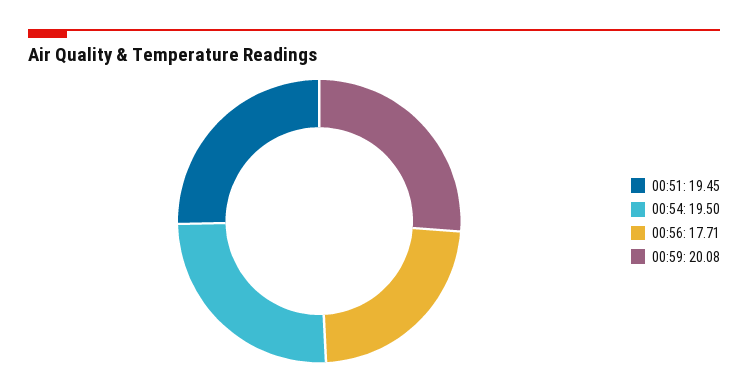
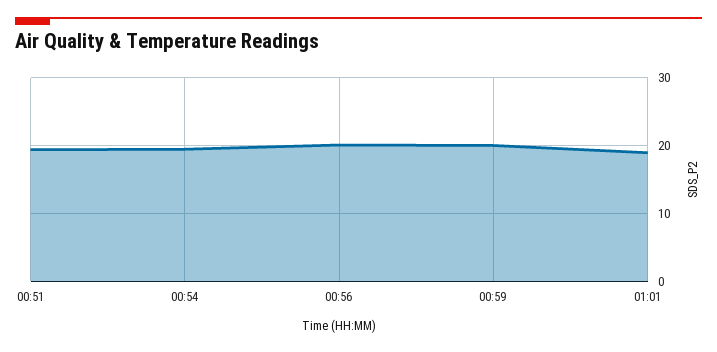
00:56: 17.71 -> 20
01:01: none -> 19

